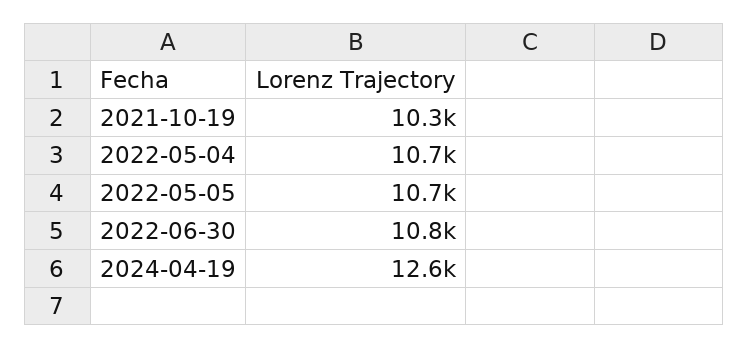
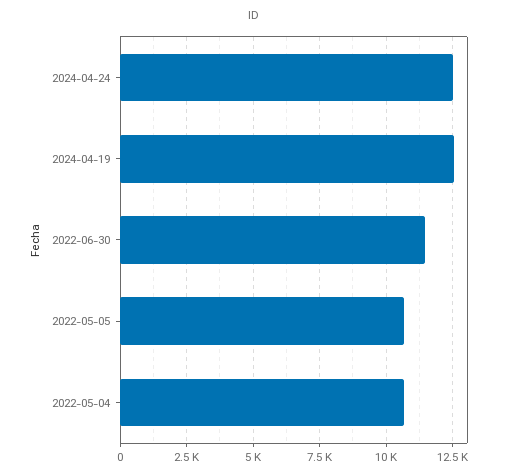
2021-10-19: 10300 -> none
2022-06-30: 10800 -> 11500
2024-04-24: none -> 12500

